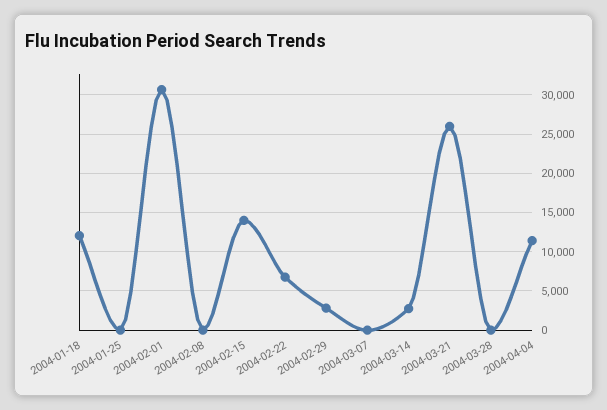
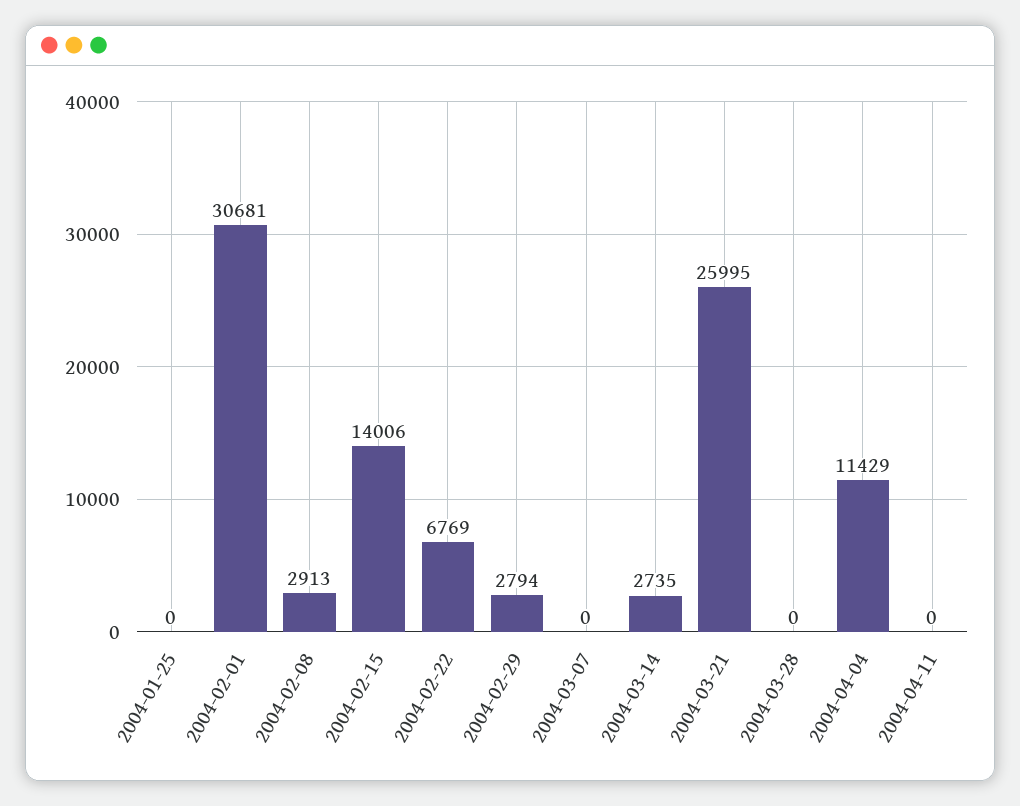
2004-01-18: 12000 -> none
2004-02-08: 0 -> 2913
2004-04-11: none -> 0

